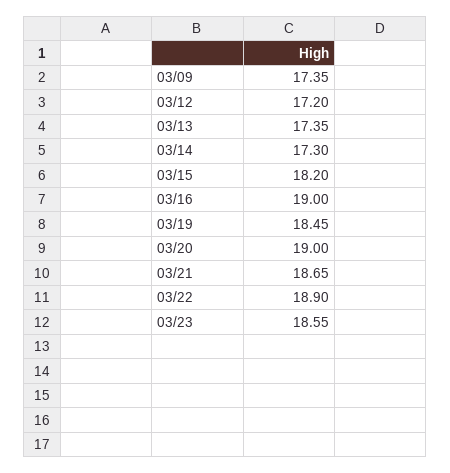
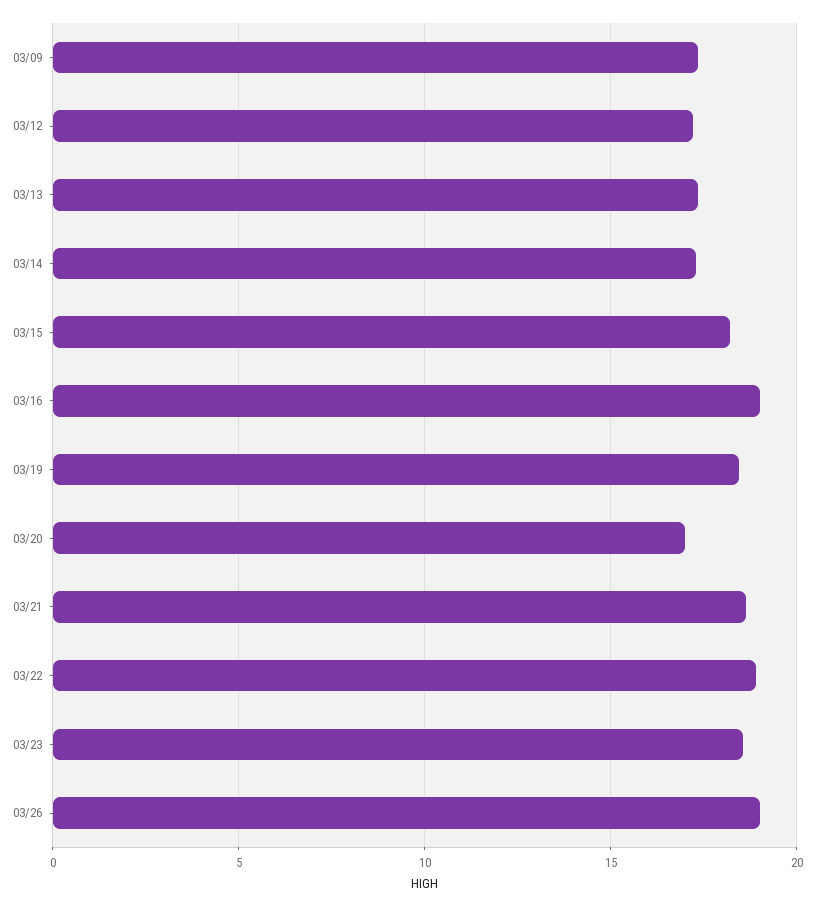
03/20: 19 -> 17
03/26: none -> 19

